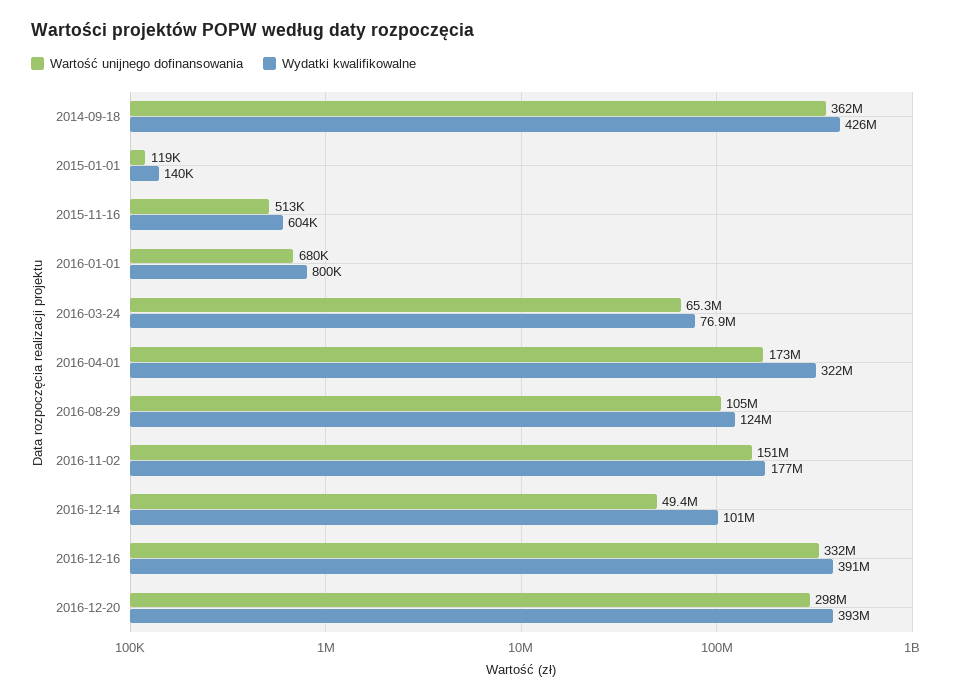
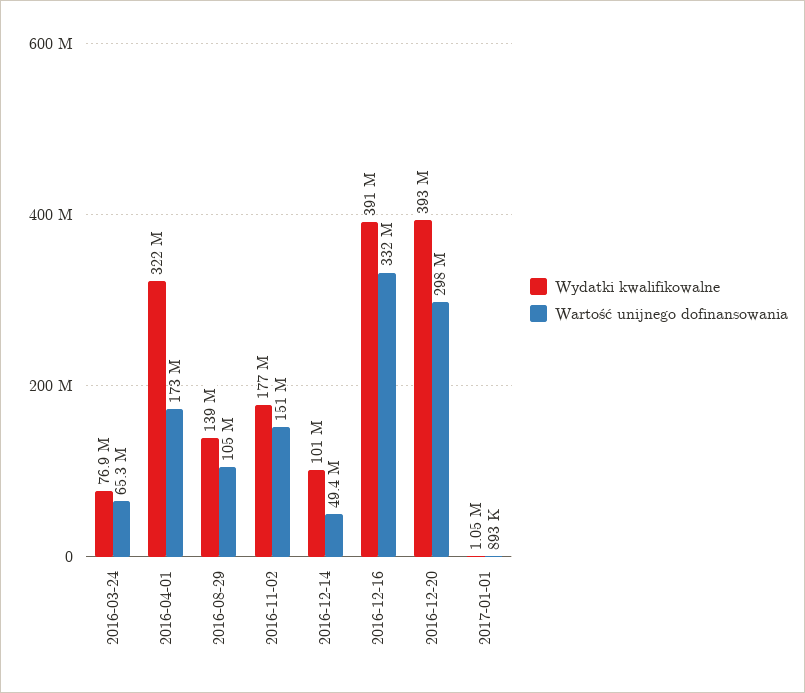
Wartość unijnego dofinansowania, 2014-09-18: 362000000 -> none
Wydatki kwalifikowalne, 2014-09-18: 426000000 -> none
Wartość unijnego dofinansowania, 2015-01-01: 119000 -> none
Wydatki kwalifikowalne, 2015-01-01: 140000 -> none
Wartość unijnego dofinansowania, 2015-11-16: 513000 -> none
Wydatki kwalifikowalne, 2015-11-16: 604000 -> none
Wartość unijnego dofinansowania, 2016-01-01: 680000 -> none
Wydatki kwalifikowalne, 2016-01-01: 800000 -> none
Wydatki kwalifikowalne, 2016-08-29: 124000000 -> 139000000
Wydatki kwalifikowalne, 2017-01-01: none -> 1050000
Wartość unijnego dofinansowania, 2017-01-01: none -> 893000

